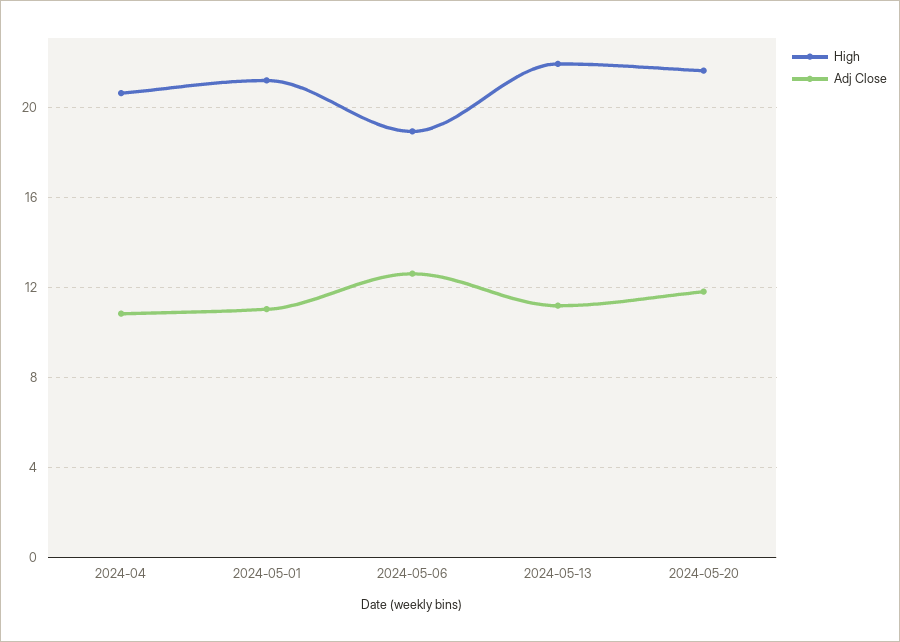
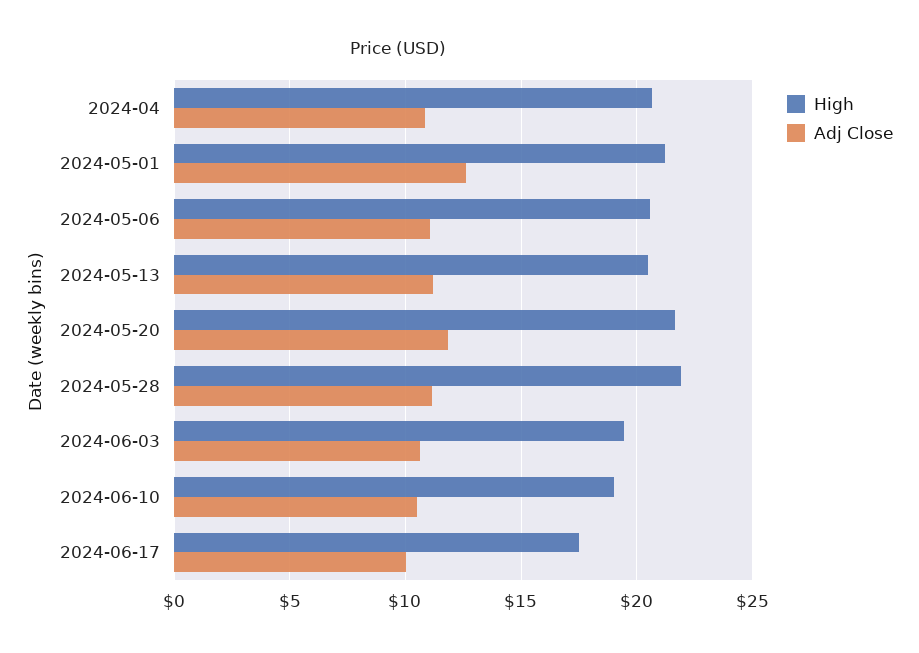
Adj Close, 2024-05-01: 11 -> 12.5
High, 2024-05-06: 19 -> 20.5
Adj Close, 2024-05-06: 12.5 -> 11
High, 2024-05-13: 22 -> 20.5
High, 2024-05-28: none -> 22
Adj Close, 2024-05-28: none -> 11
High, 2024-06-03: none -> 19.5
Adj Close, 2024-06-03: none -> 10.5
High, 2024-06-10: none -> 19
Adj Close, 2024-06-10: none -> 10.5
High, 2024-06-17: none -> 17.5
Adj Close, 2024-06-17: none -> 10

